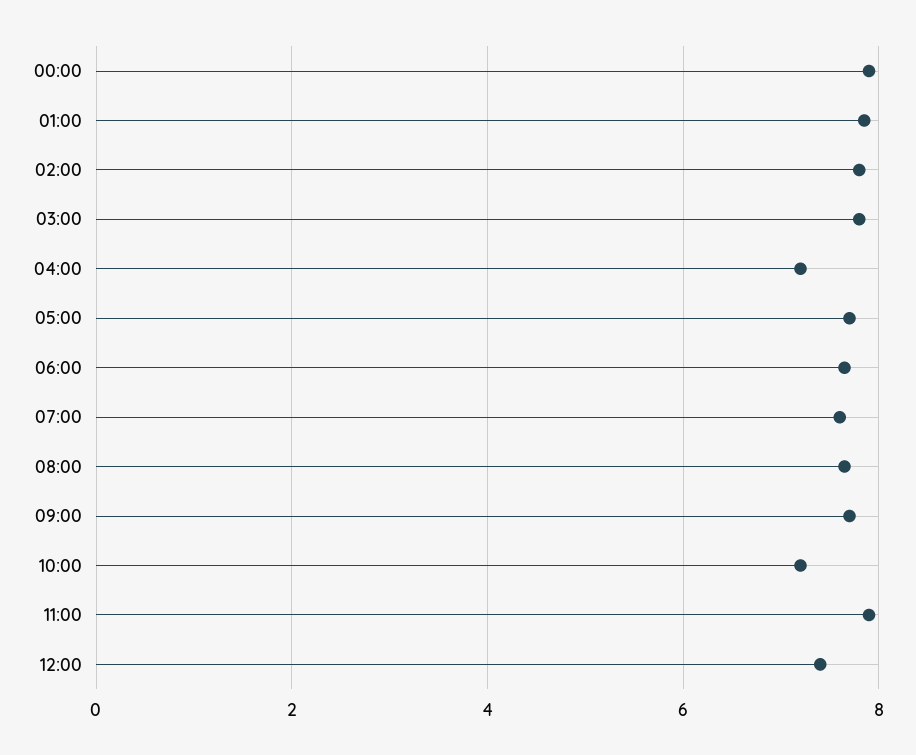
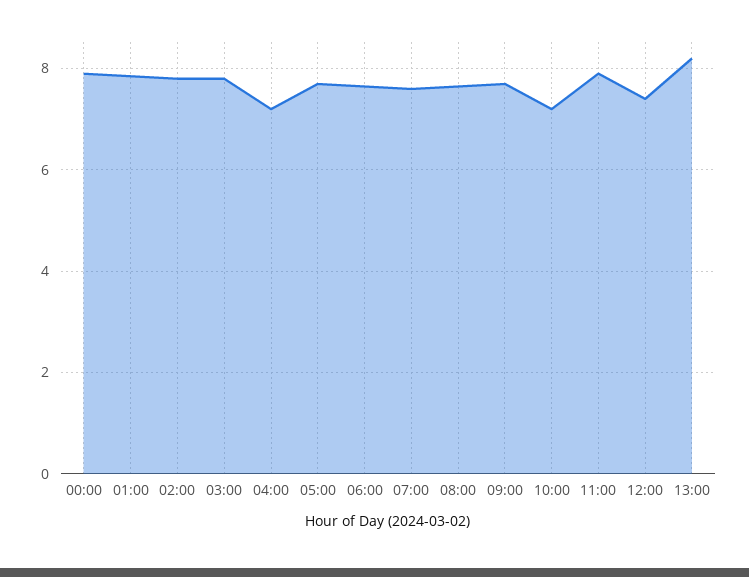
13:00: none -> 8.2

